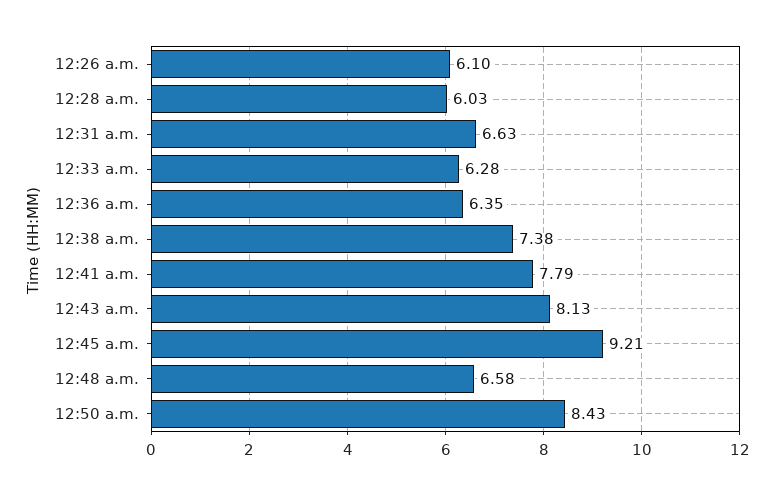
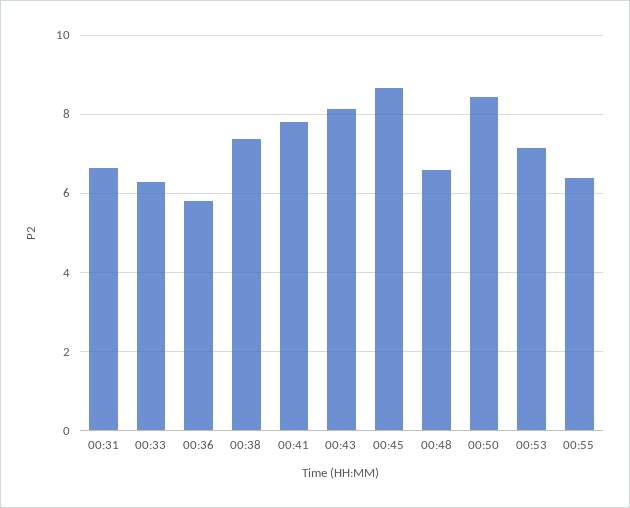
12:26 a.m.: 6.1 -> none
12:28 a.m.: 6.03 -> none
12:36 a.m.: 6.35 -> 5.8
12:45 a.m.: 9.21 -> 8.6
00:53: none -> 7.2
00:55: none -> 6.4

